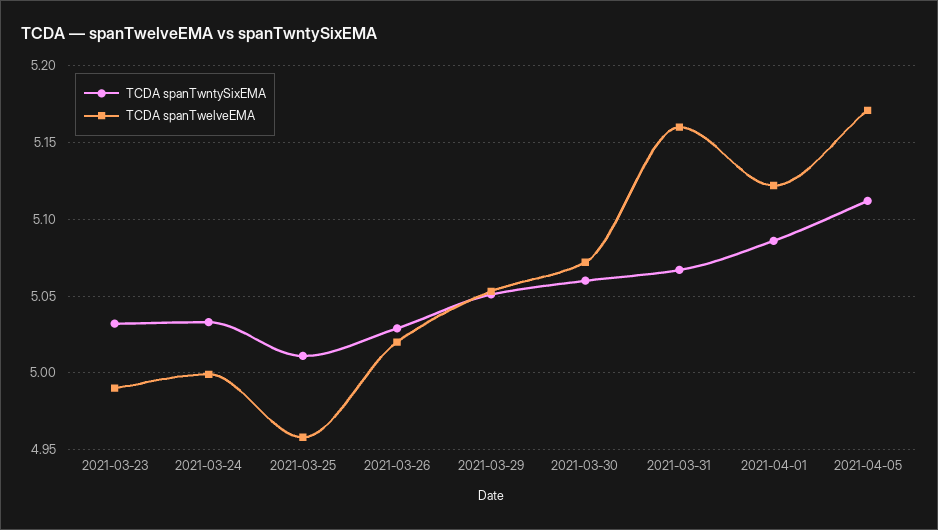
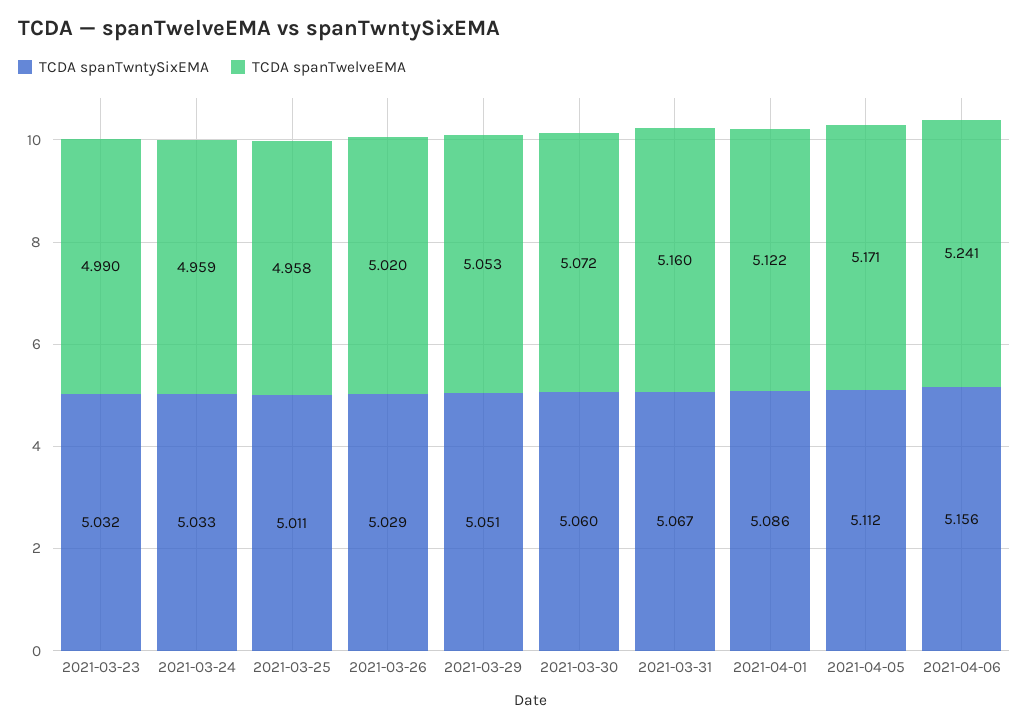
TCDA spanTwelveEMA, 2021-03-24: 5 -> 4.959
TCDA spanTwntySixEMA, 2021-04-06: none -> 5.156
TCDA spanTwelveEMA, 2021-04-06: none -> 5.241

